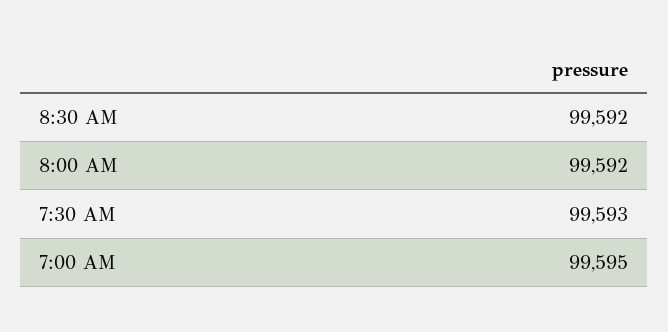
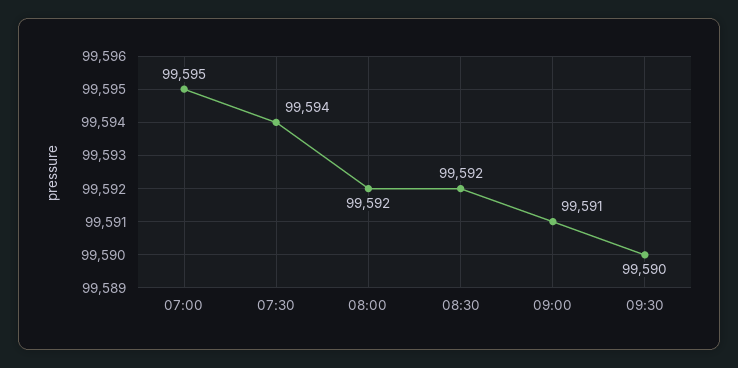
7:30 AM: 99593 -> 99594
09:00: none -> 99591
09:30: none -> 99590

